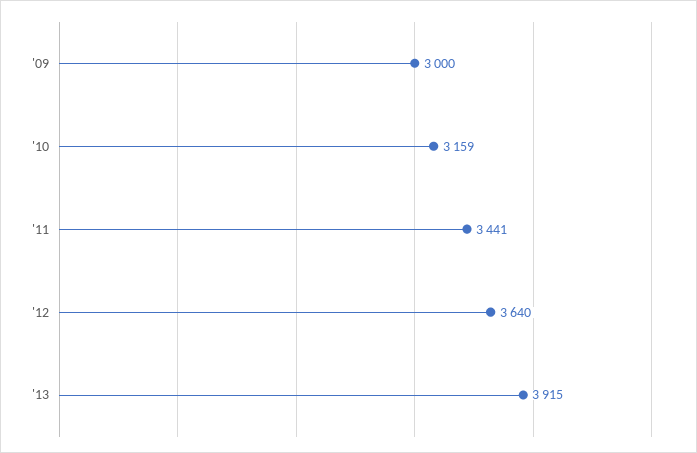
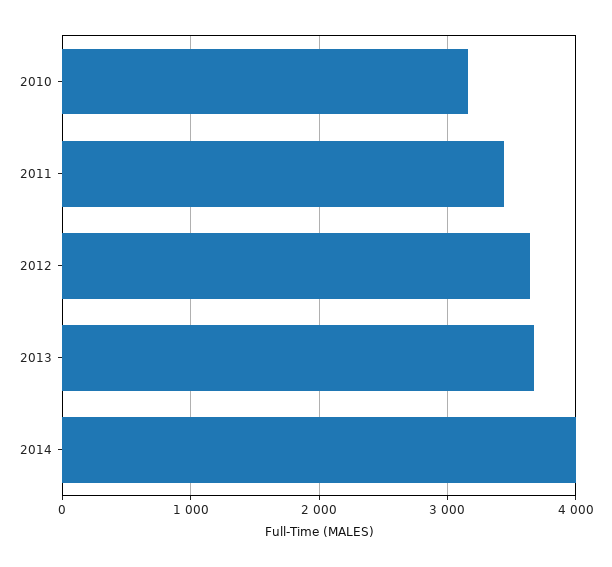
'09: 3000 -> none
'13: 3915 -> 3700
2014: none -> 4000

